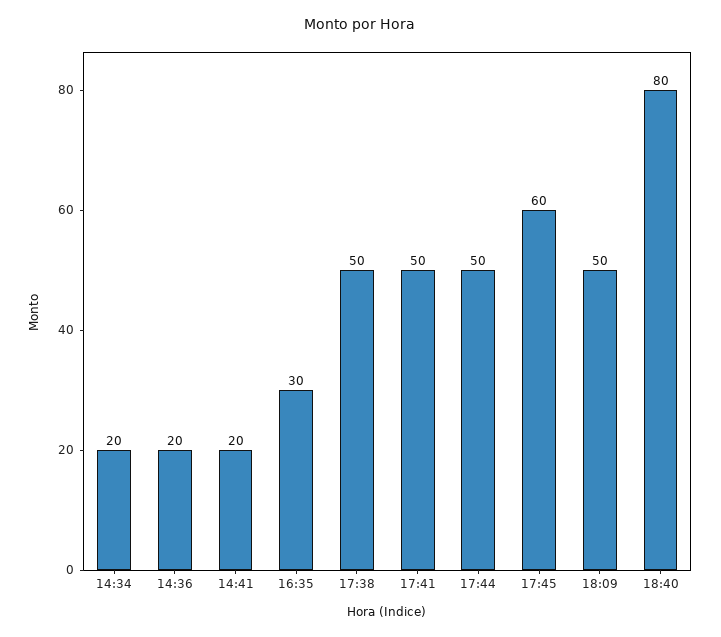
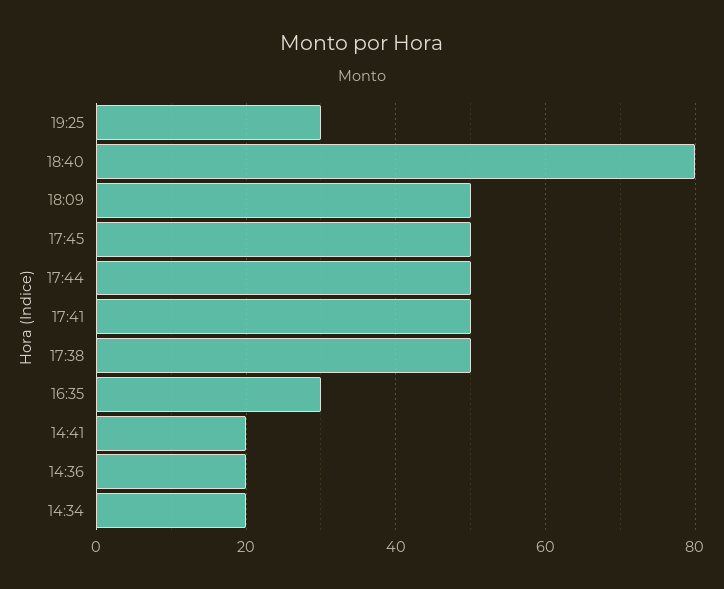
17:45: 60 -> 50
19:25: none -> 30

